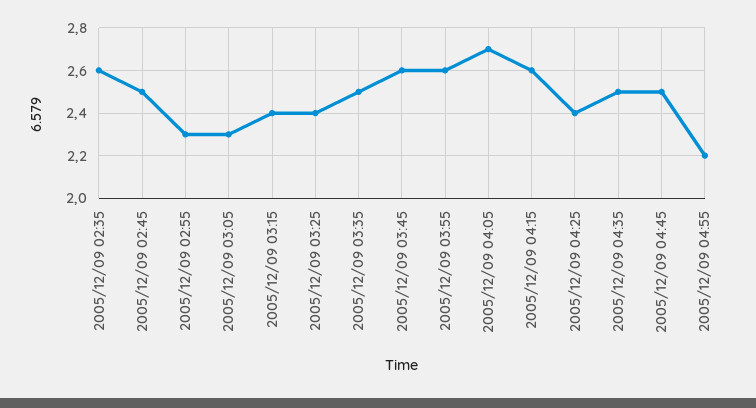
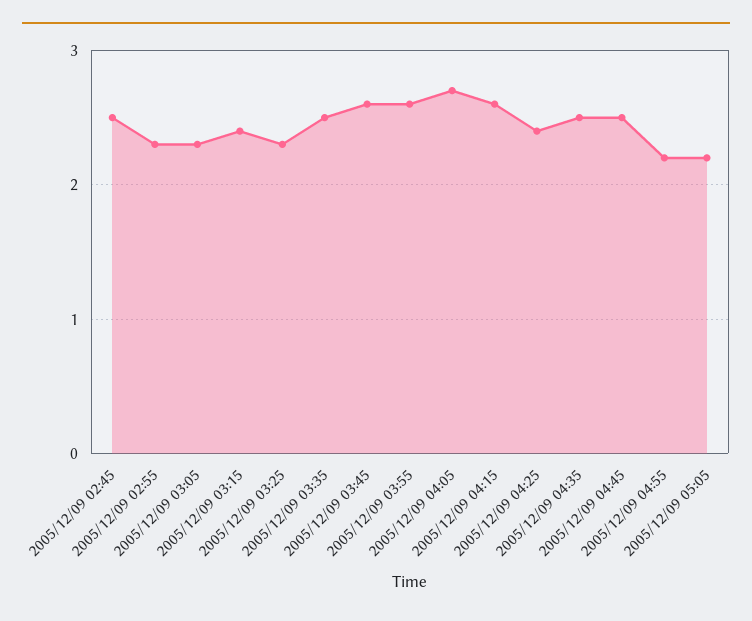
2005/12/09 02:35: 2.6 -> none
2005/12/09 03:25: 2.4 -> 2.3
2005/12/09 05:05: none -> 2.2

